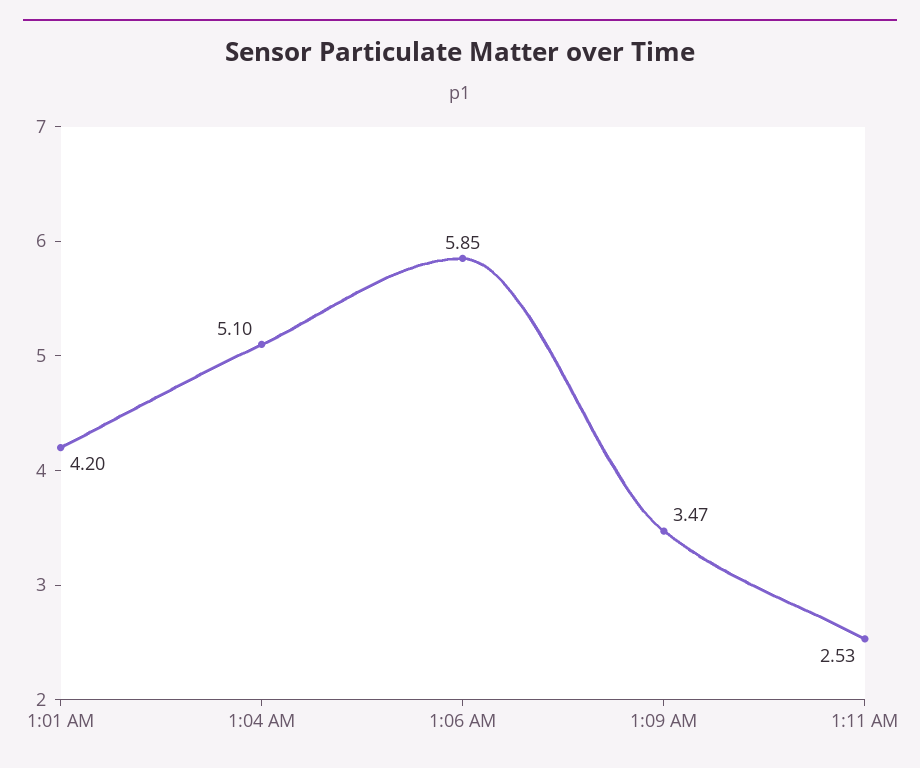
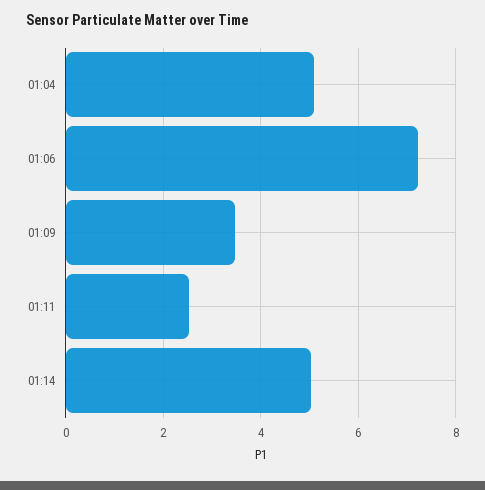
1:01 AM: 4.2 -> none
1:06 AM: 5.85 -> 7.2
01:14: none -> 5

